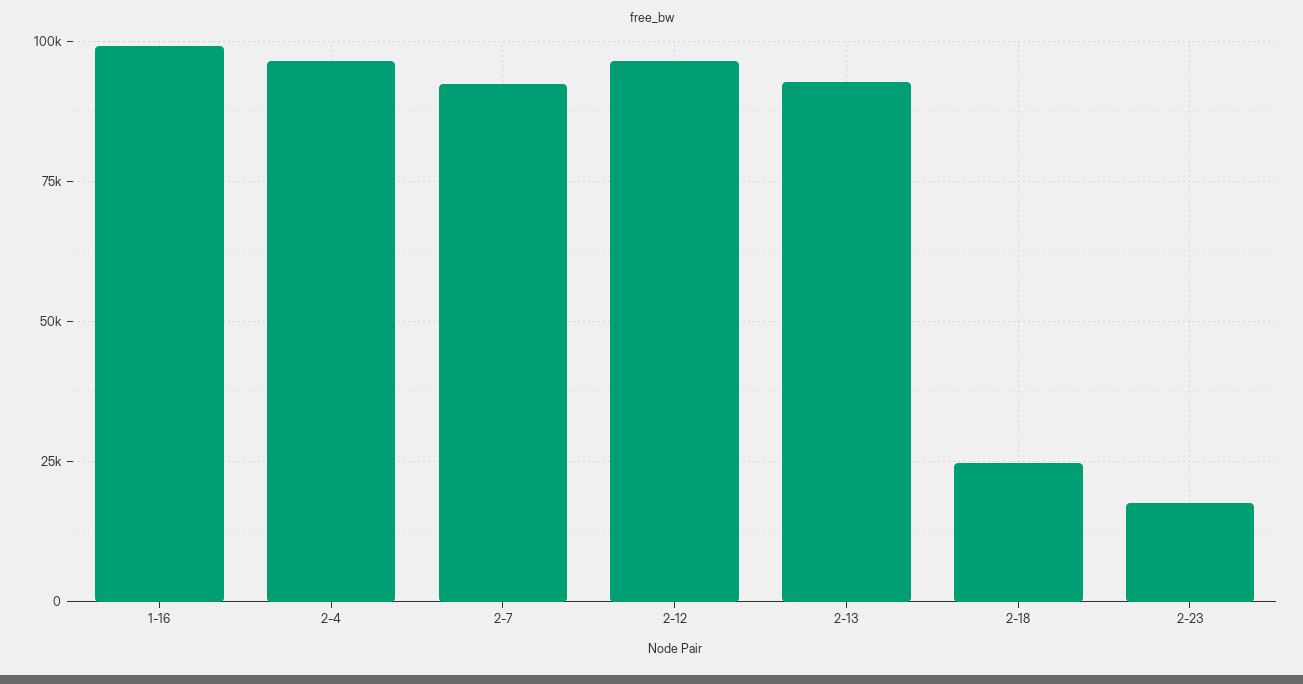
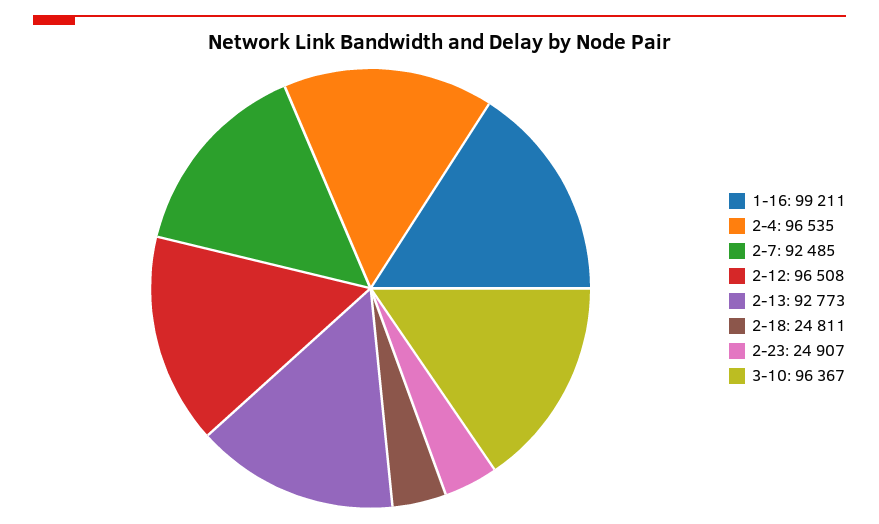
2-23: 17500 -> 24907
3-10: none -> 96367

